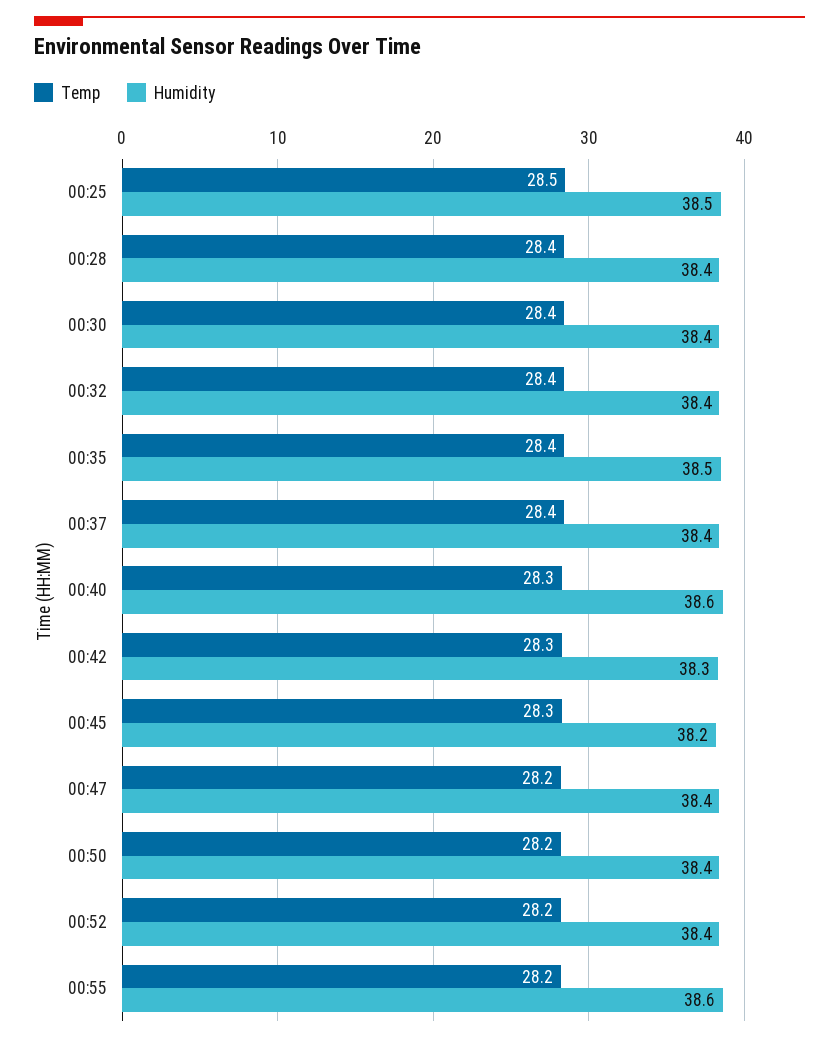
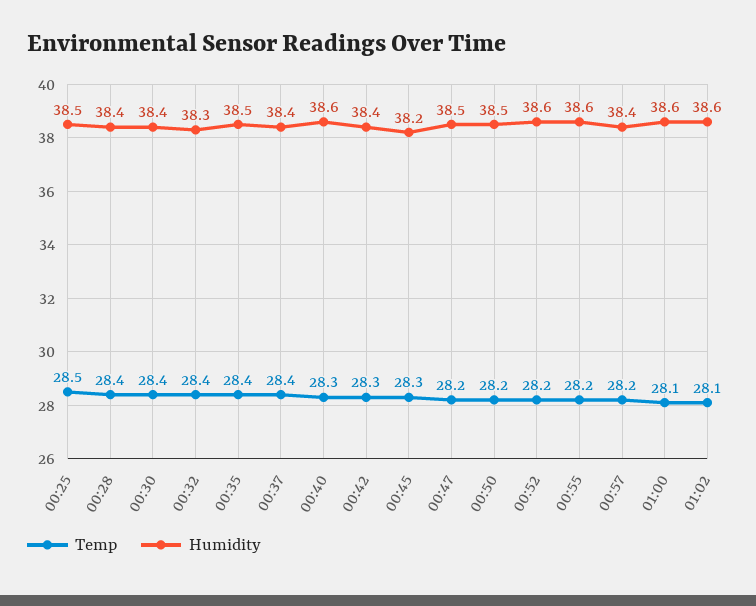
Humidity, 00:32: 38.4 -> 38.3
Humidity, 00:42: 38.3 -> 38.4
Humidity, 00:47: 38.4 -> 38.5
Humidity, 00:50: 38.4 -> 38.5
Humidity, 00:52: 38.4 -> 38.6
Temp, 00:57: none -> 28.2
Humidity, 00:57: none -> 38.4
Temp, 01:00: none -> 28.1
Humidity, 01:00: none -> 38.6
Temp, 01:02: none -> 28.1
Humidity, 01:02: none -> 38.6

